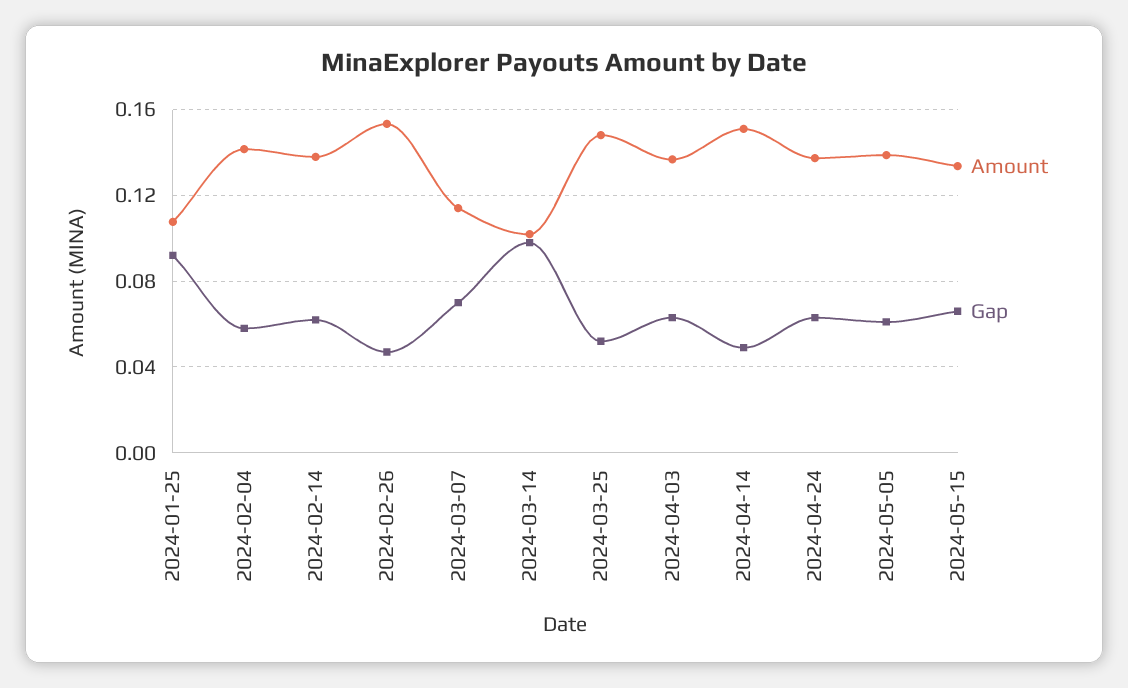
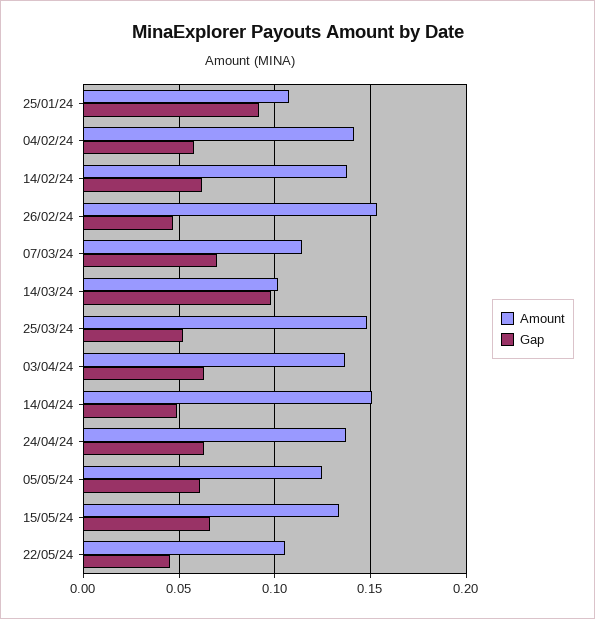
Amount, 2024-05-05: 0.14 -> 0.125
Amount, 22/05/24: none -> 0.105
Gap, 22/05/24: none -> 0.045

